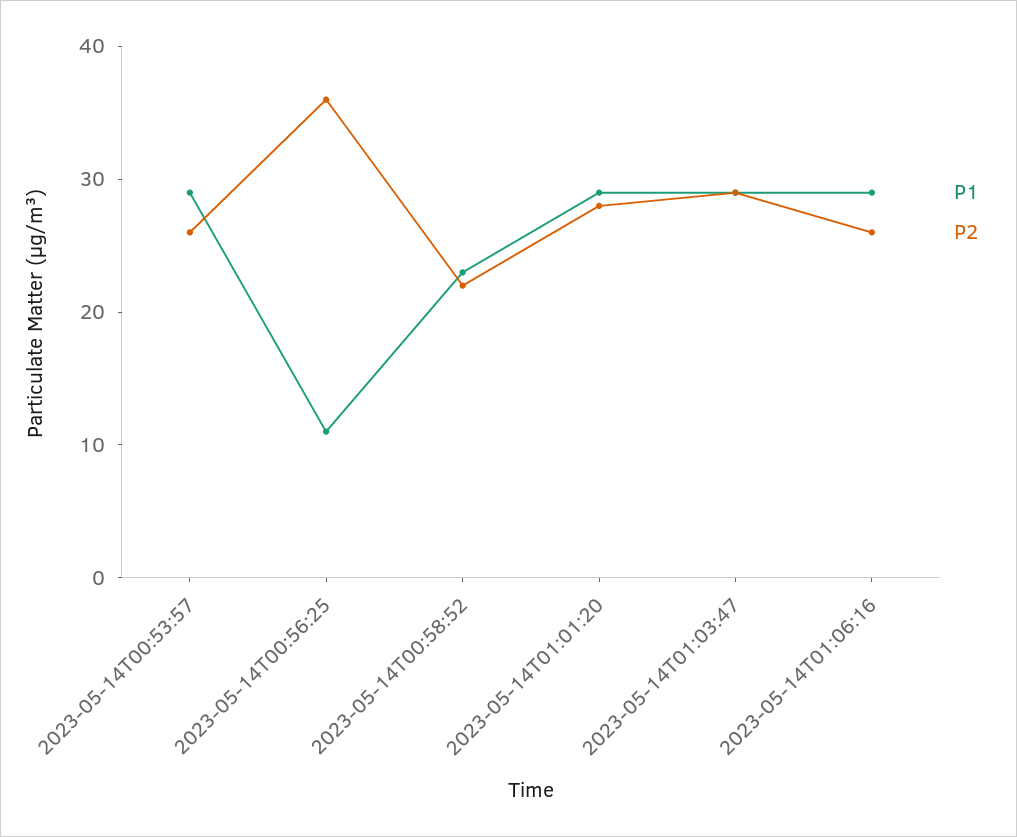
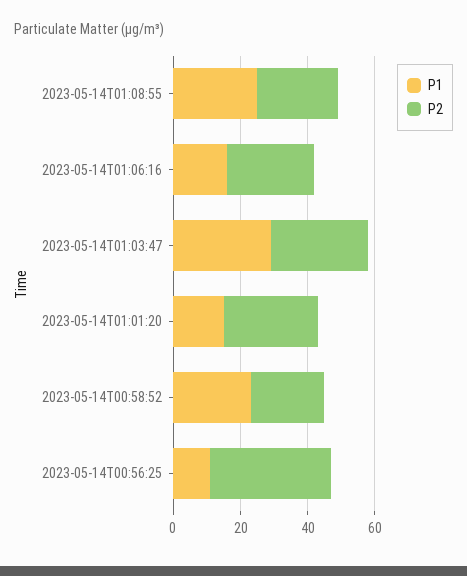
P1, 2023-05-14T00:53:57: 29 -> none
P2, 2023-05-14T00:53:57: 26 -> none
P1, 2023-05-14T01:01:20: 29 -> 15
P1, 2023-05-14T01:06:16: 29 -> 15
P1, 2023-05-14T01:08:55: none -> 25
P2, 2023-05-14T01:08:55: none -> 25

